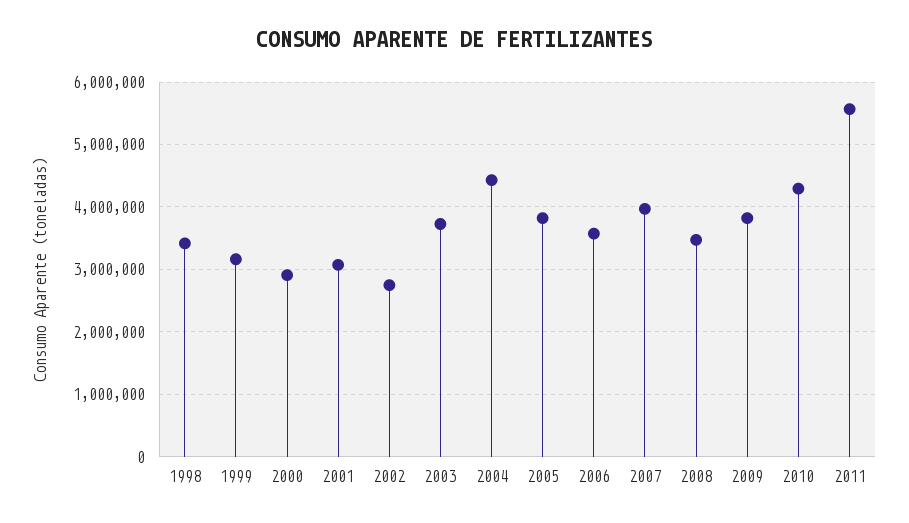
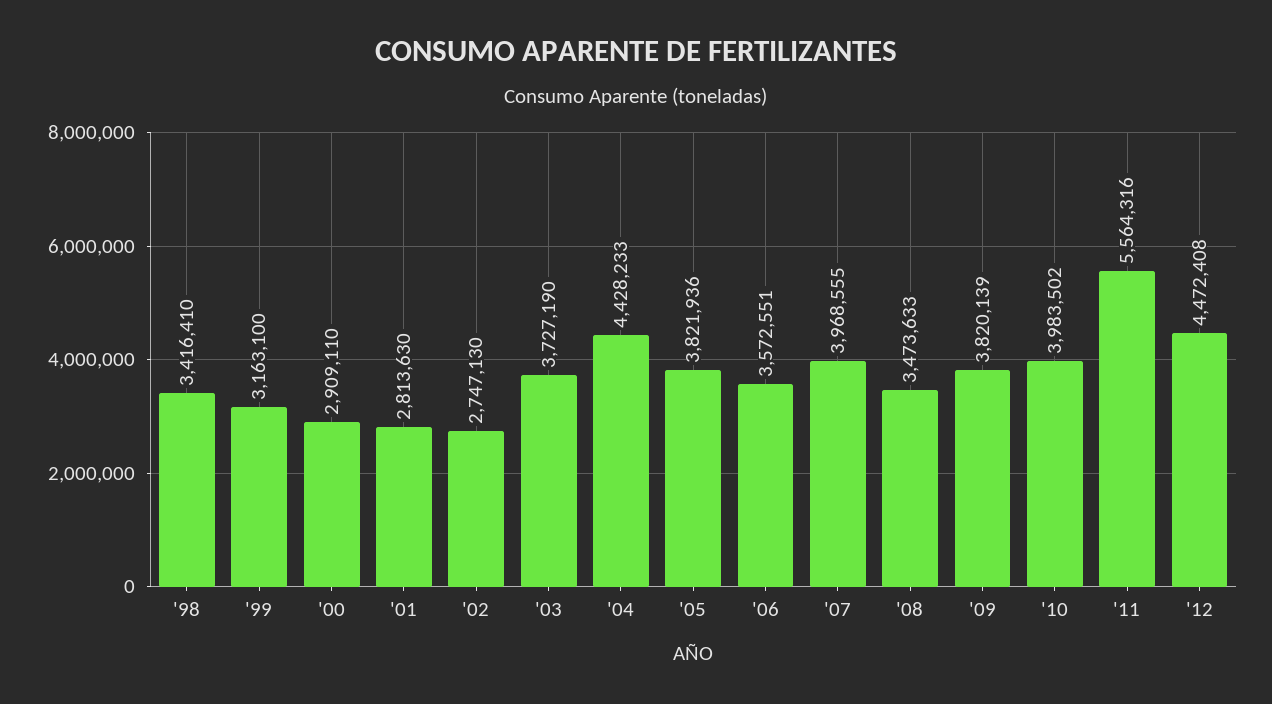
2001: 3100000 -> 2813630
2010: 4300000 -> 3983502
'12: none -> 4472408

